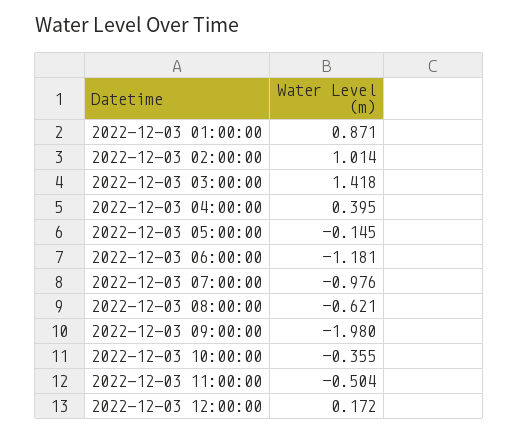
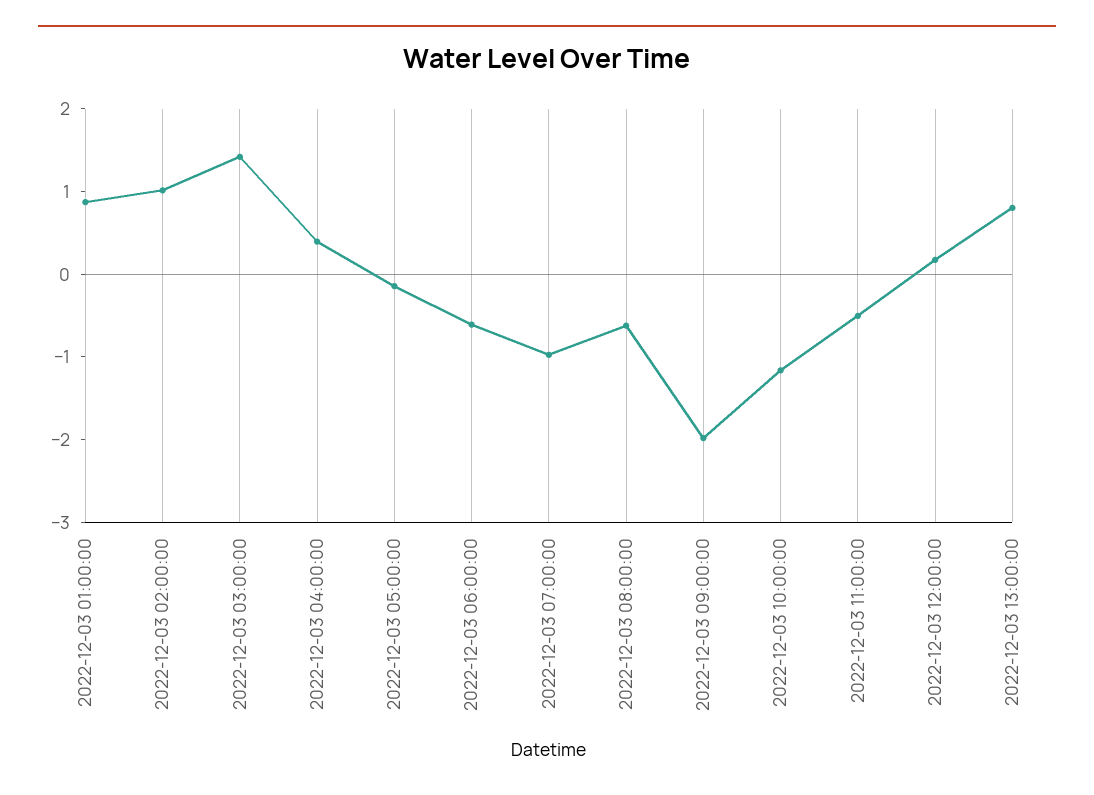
2022-12-03 06:00:00: -1.181 -> -0.6
2022-12-03 10:00:00: -0.355 -> -1.2
2022-12-03 13:00:00: none -> 0.8

